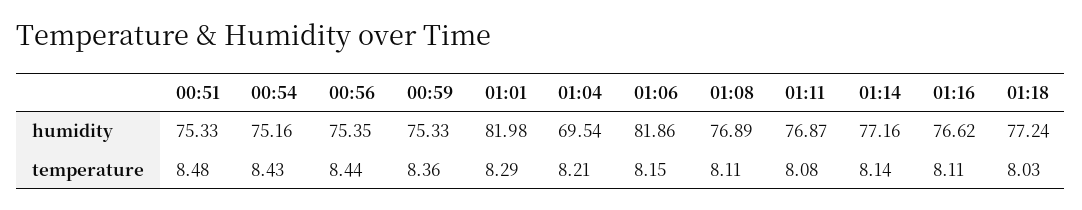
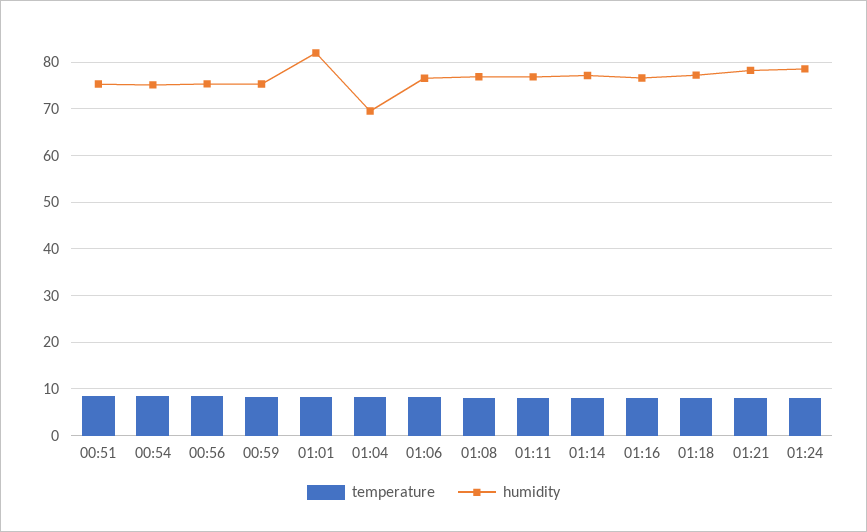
humidity, 01:06: 81.86 -> 76
temperature, 01:21: none -> 8
humidity, 01:21: none -> 78
temperature, 01:24: none -> 8
humidity, 01:24: none -> 78

